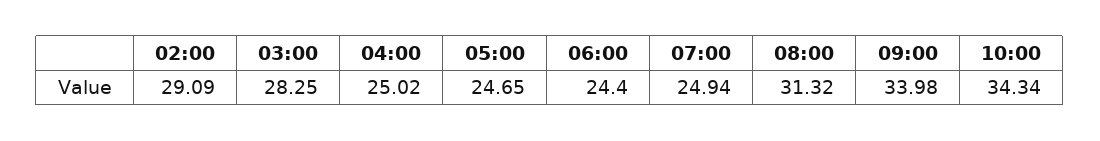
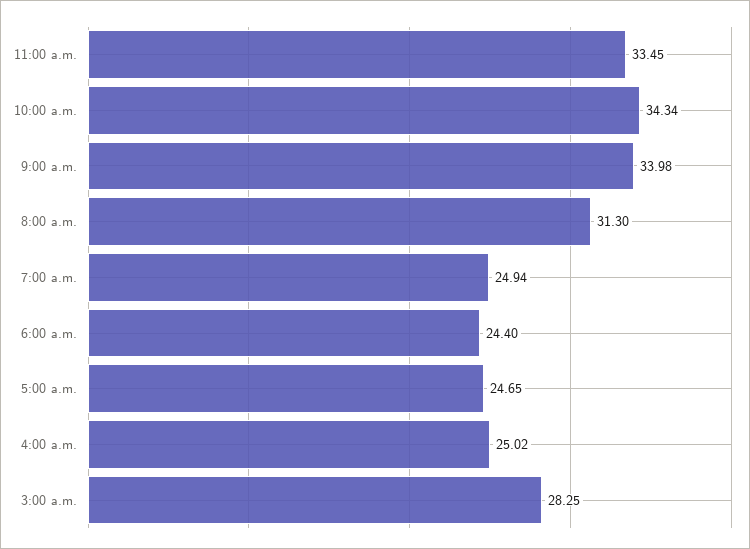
02:00: 29.09 -> none
08:00: 31.32 -> 31.3
11:00 a.m.: none -> 33.45

